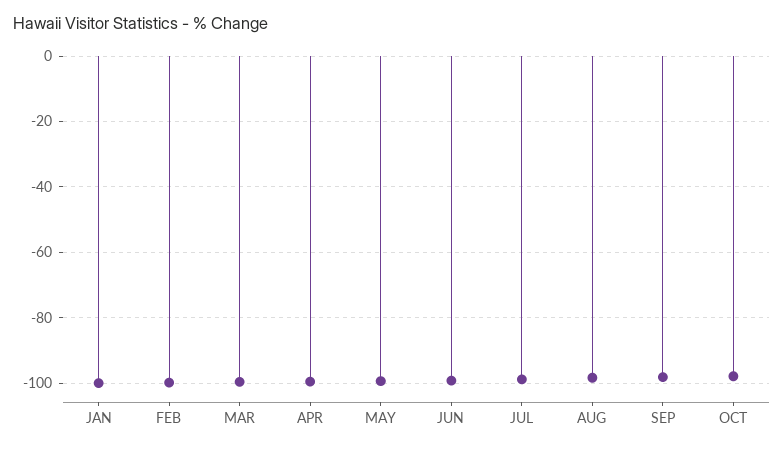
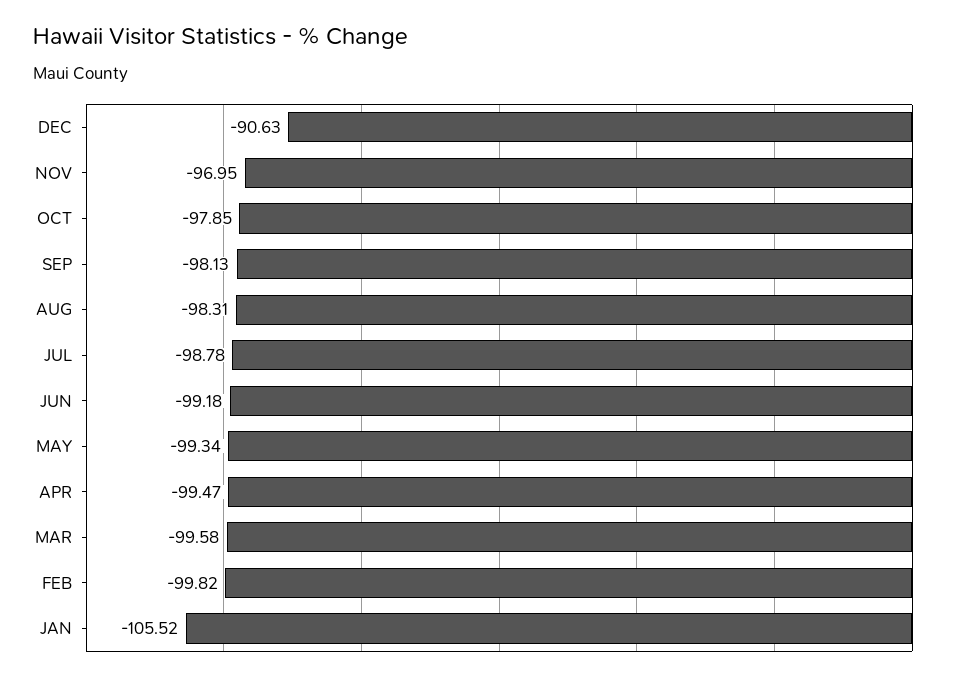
JAN: -100 -> -105.52
DEC: none -> -90.63
NOV: none -> -96.95

